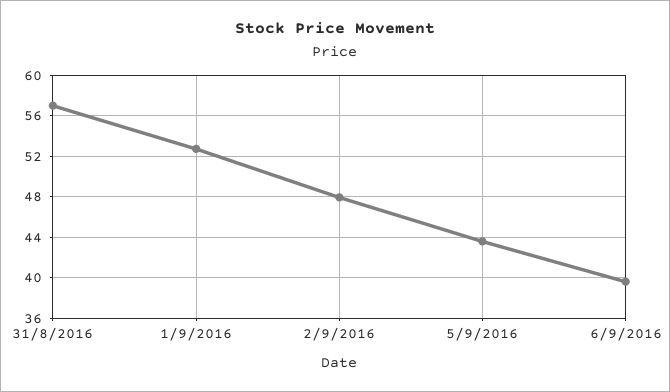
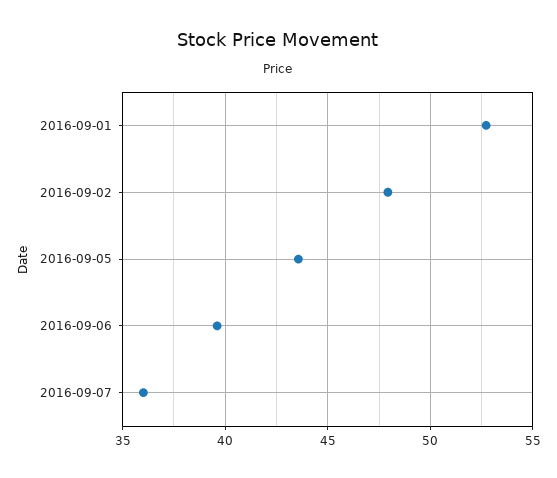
31/8/2016: 57 -> none
2016-09-07: none -> 36

